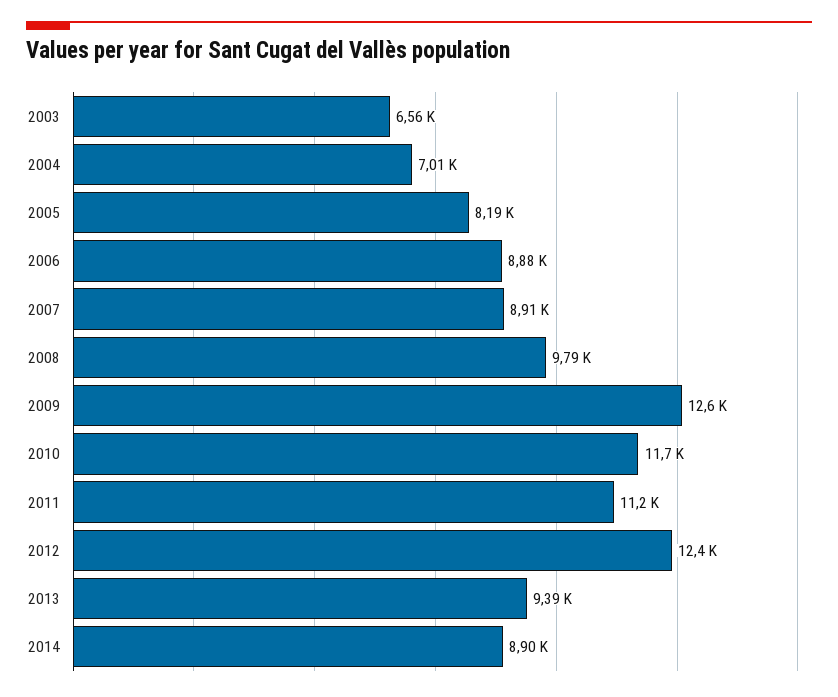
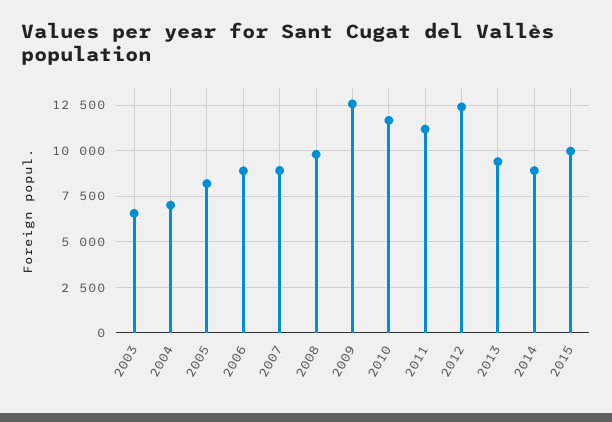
2015: none -> 10000

